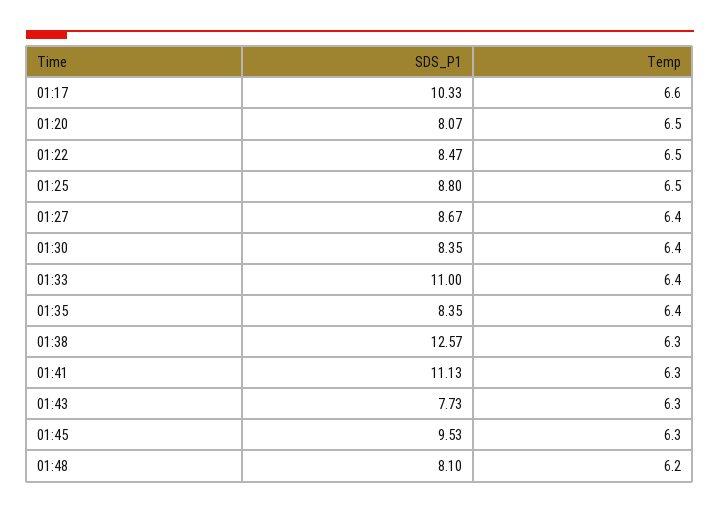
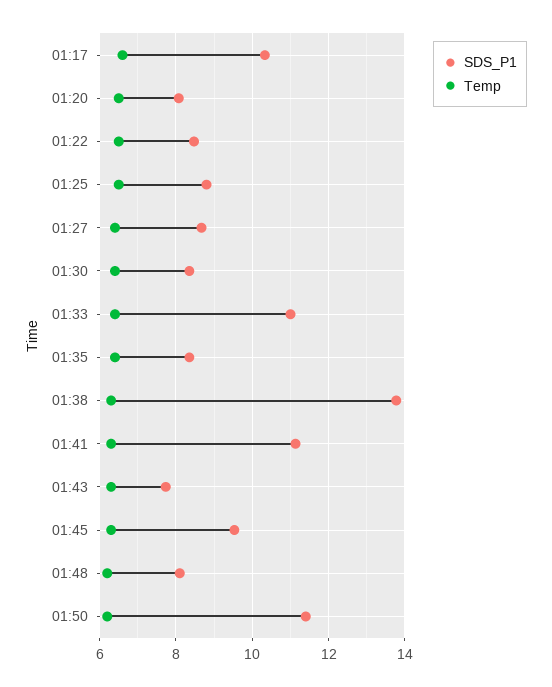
SDS_P1, 01:38: 12.57 -> 13.8
SDS_P1, 01:50: none -> 11.4
Temp, 01:50: none -> 6.2

